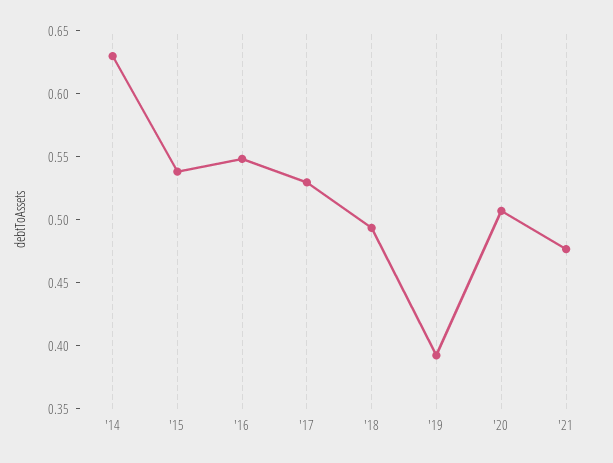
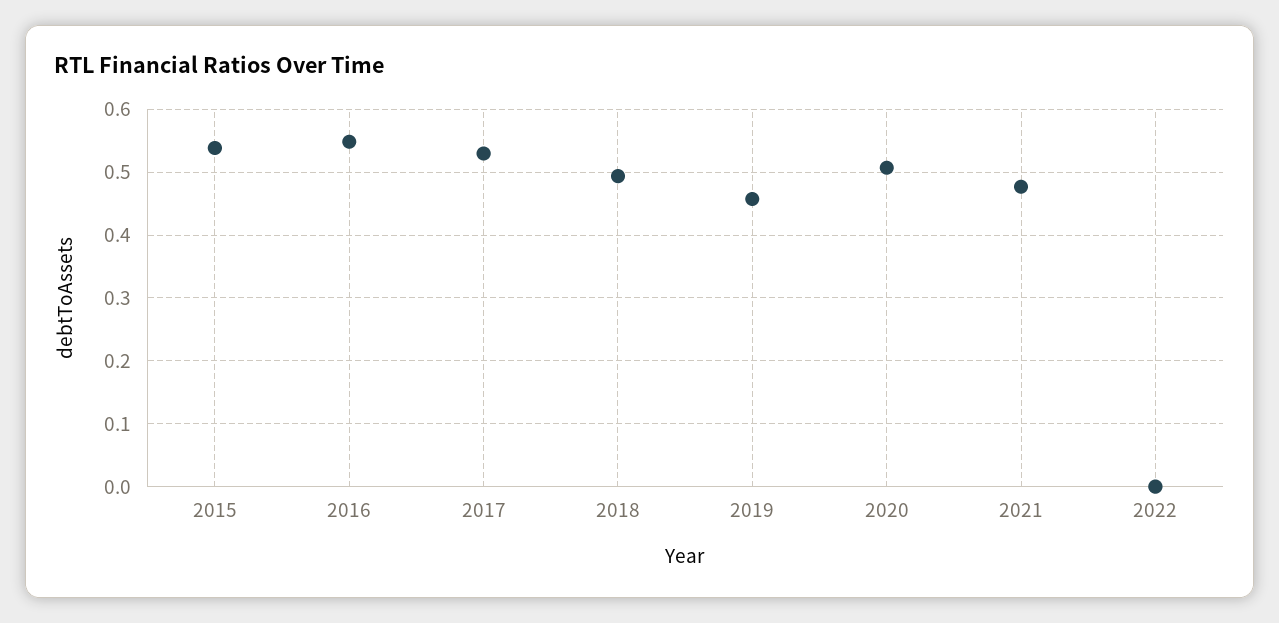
'14: 0.63 -> none
'19: 0.39 -> 0.46
2022: none -> 0

